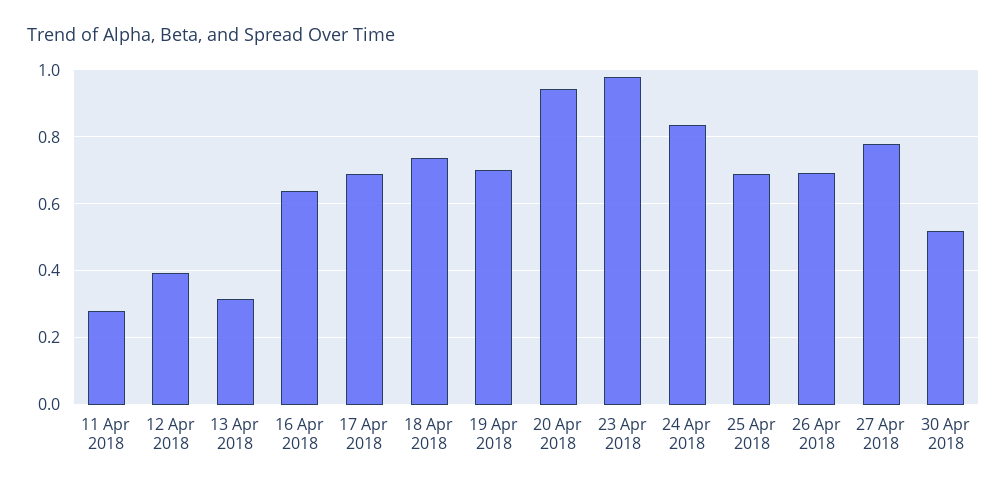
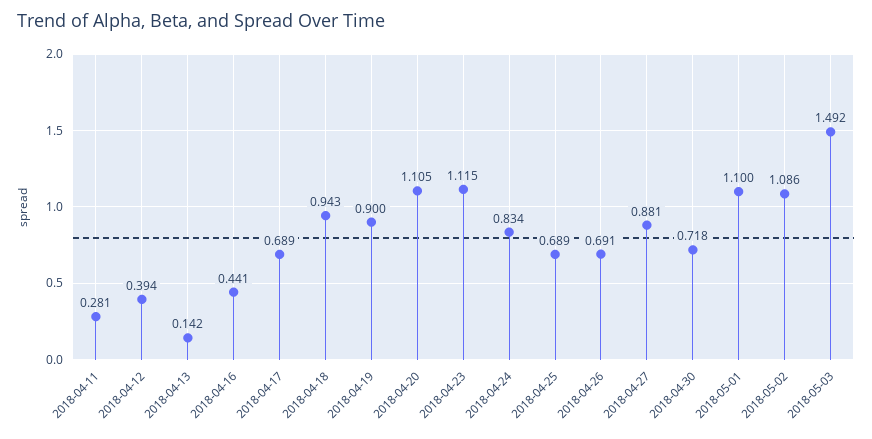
13 Apr 2018: 0.32 -> 0.142
16 Apr 2018: 0.64 -> 0.441
18 Apr 2018: 0.74 -> 0.943
19 Apr 2018: 0.7 -> 0.9
20 Apr 2018: 0.94 -> 1.105
23 Apr 2018: 0.98 -> 1.115
27 Apr 2018: 0.78 -> 0.881
30 Apr 2018: 0.52 -> 0.718
2018-05-01: none -> 1.1
2018-05-02: none -> 1.086
2018-05-03: none -> 1.492

